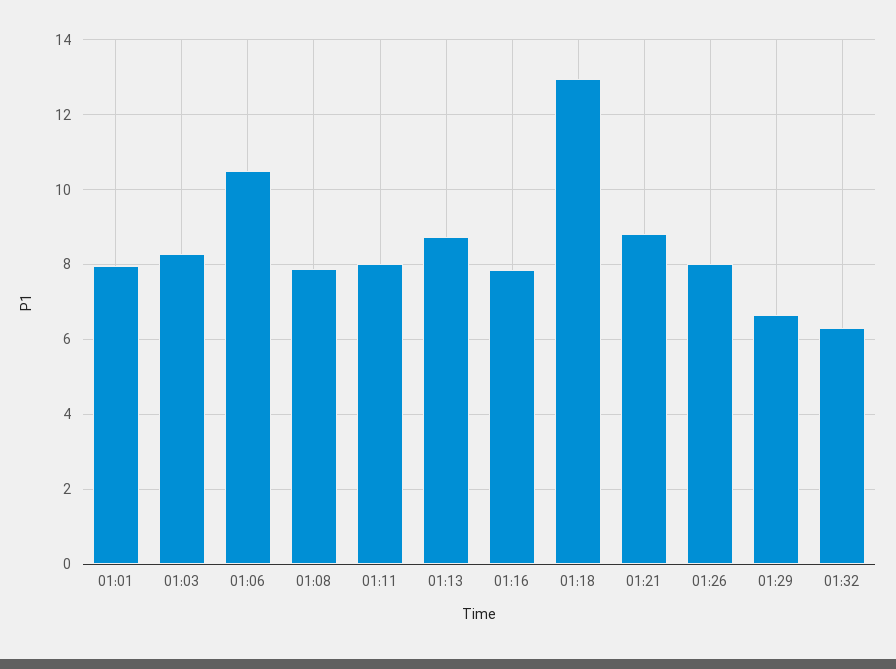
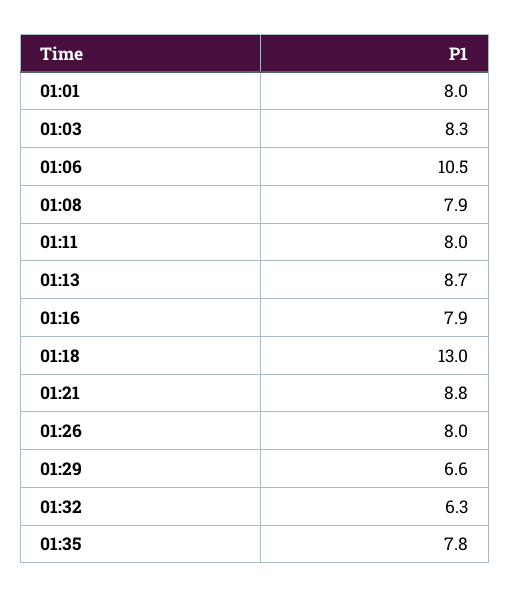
01:35: none -> 7.8

